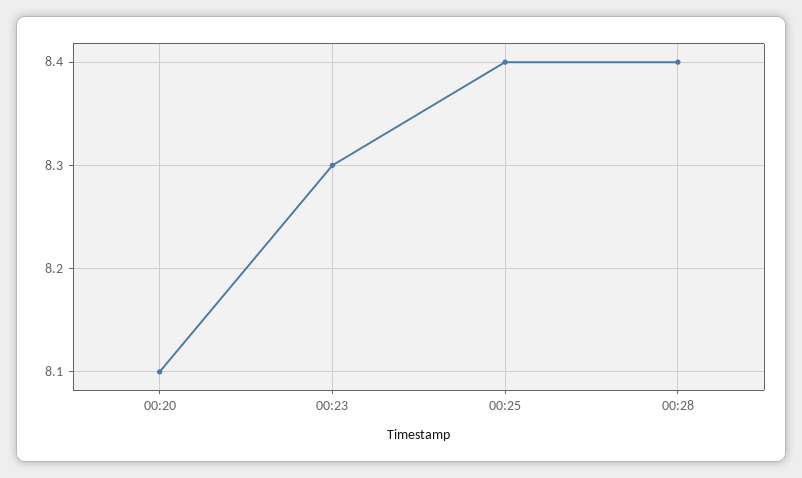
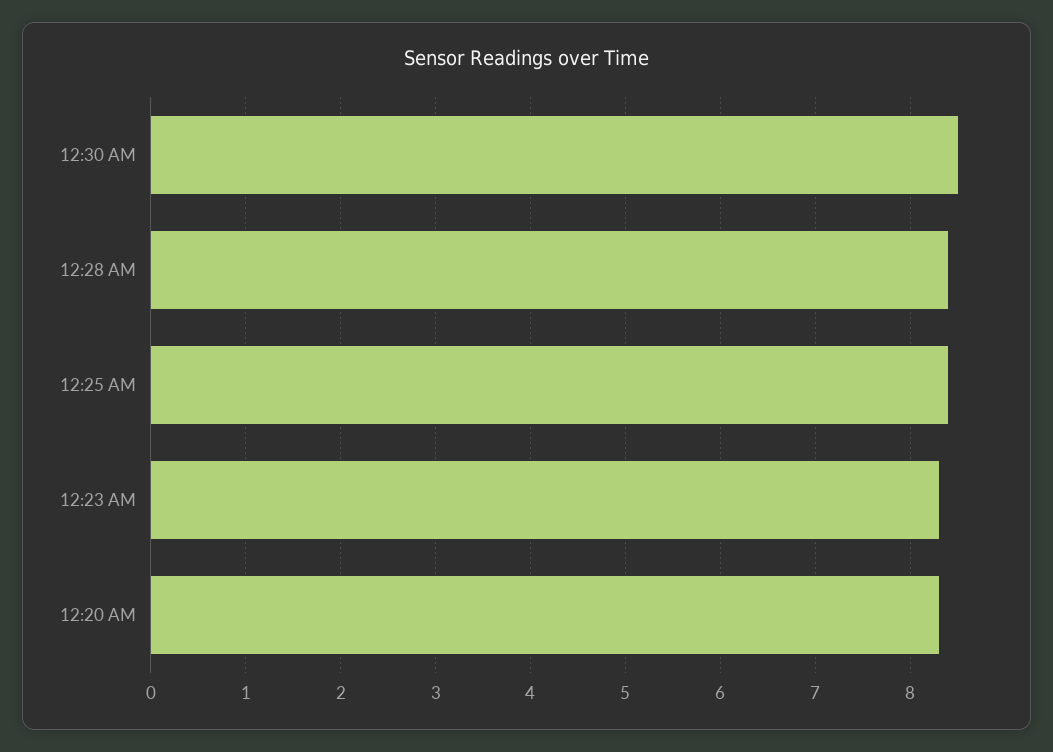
00:20: 8.1 -> 8.3
12:30 AM: none -> 8.5

